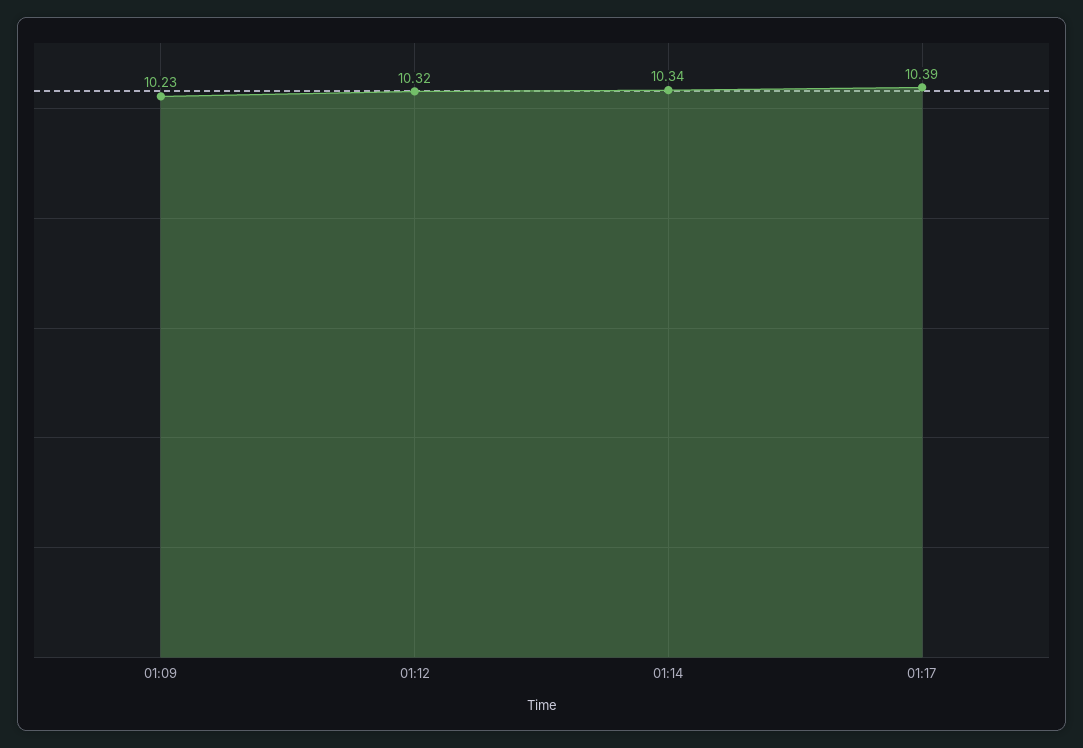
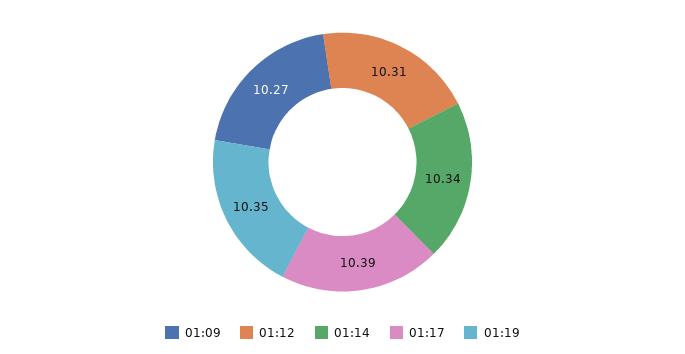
01:09: 10.23 -> 10.27
01:12: 10.32 -> 10.31
01:19: none -> 10.35

